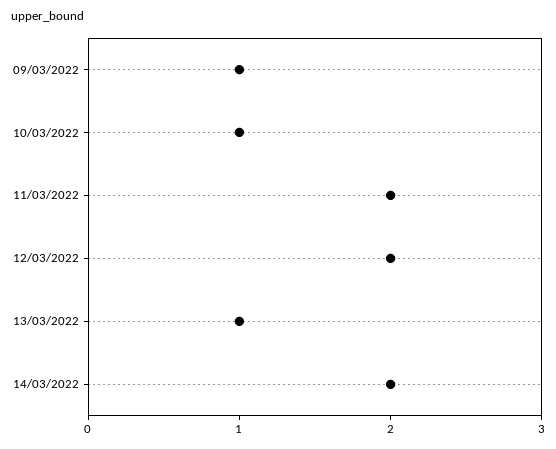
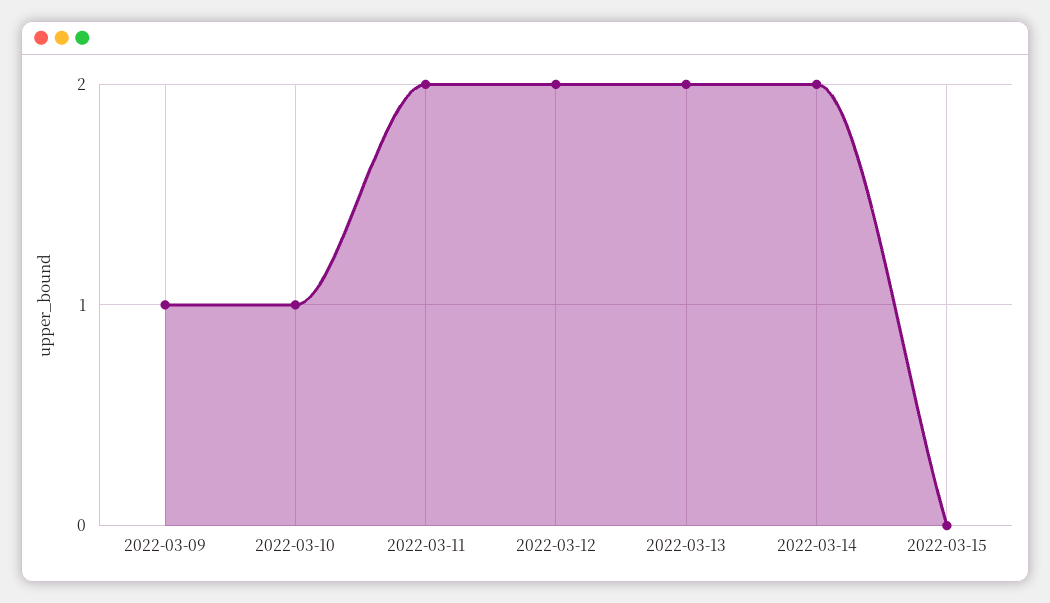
13/03/2022: 1 -> 2
2022-03-15: none -> 0

